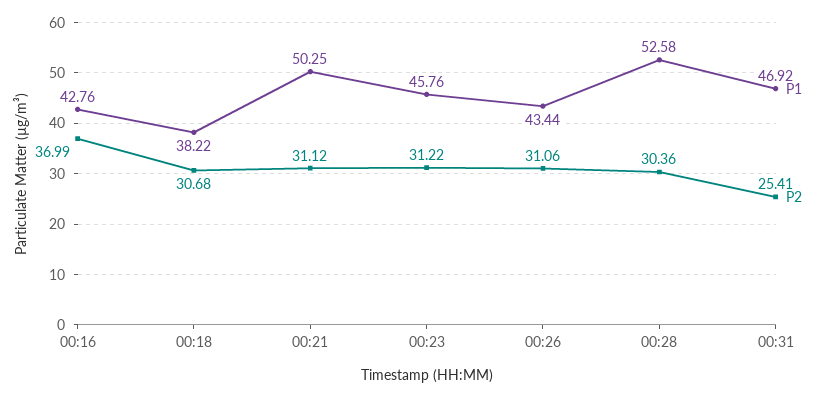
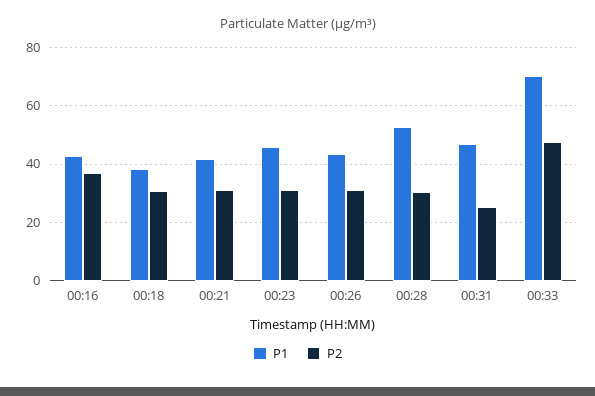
P1, 00:21: 50.25 -> 42.5
P1, 00:33: none -> 70
P2, 00:33: none -> 47.5

